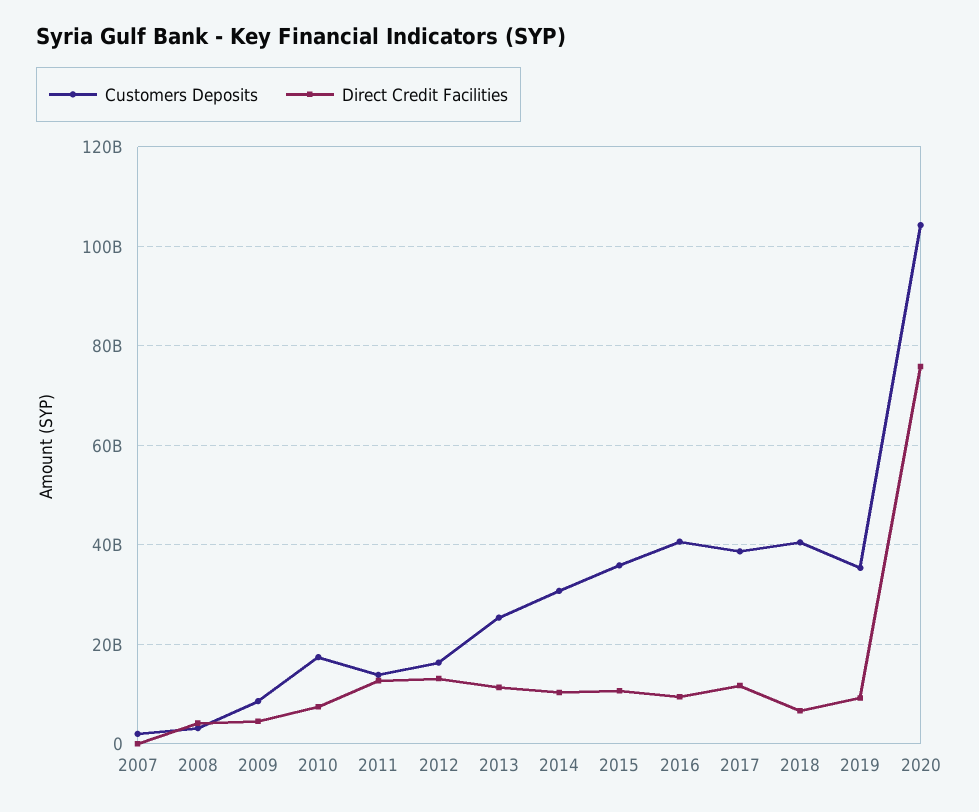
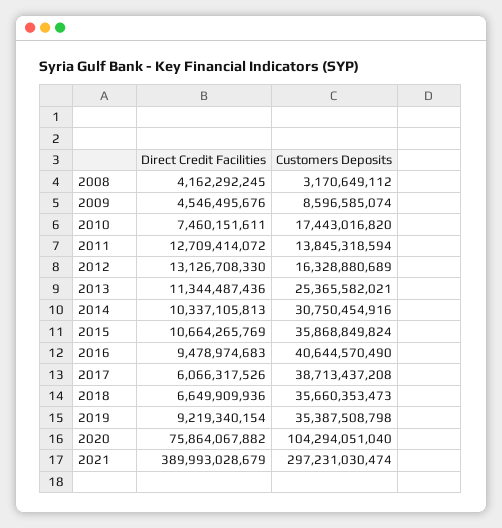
Customers Deposits, 2007: 2000000000 -> none
Direct Credit Facilities, 2007: 0 -> none
Direct Credit Facilities, 2017: 12000000000 -> 6066317526
Customers Deposits, 2018: 40000000000 -> 35660353473
Direct Credit Facilities, 2021: none -> 389993028679
Customers Deposits, 2021: none -> 297231030474

